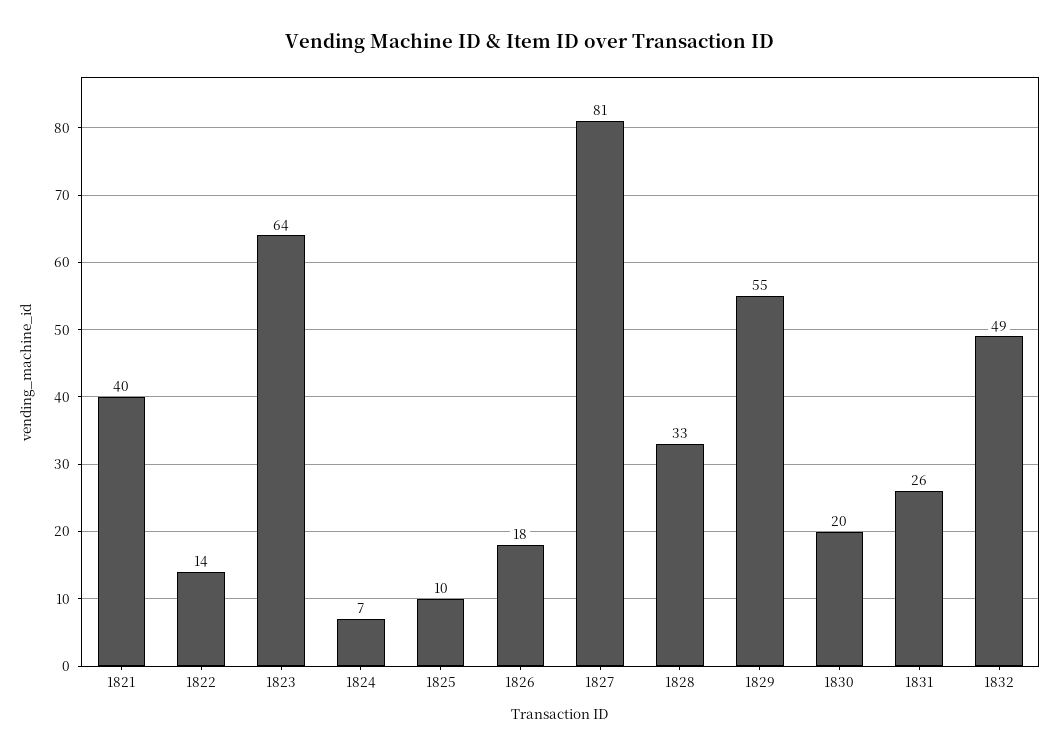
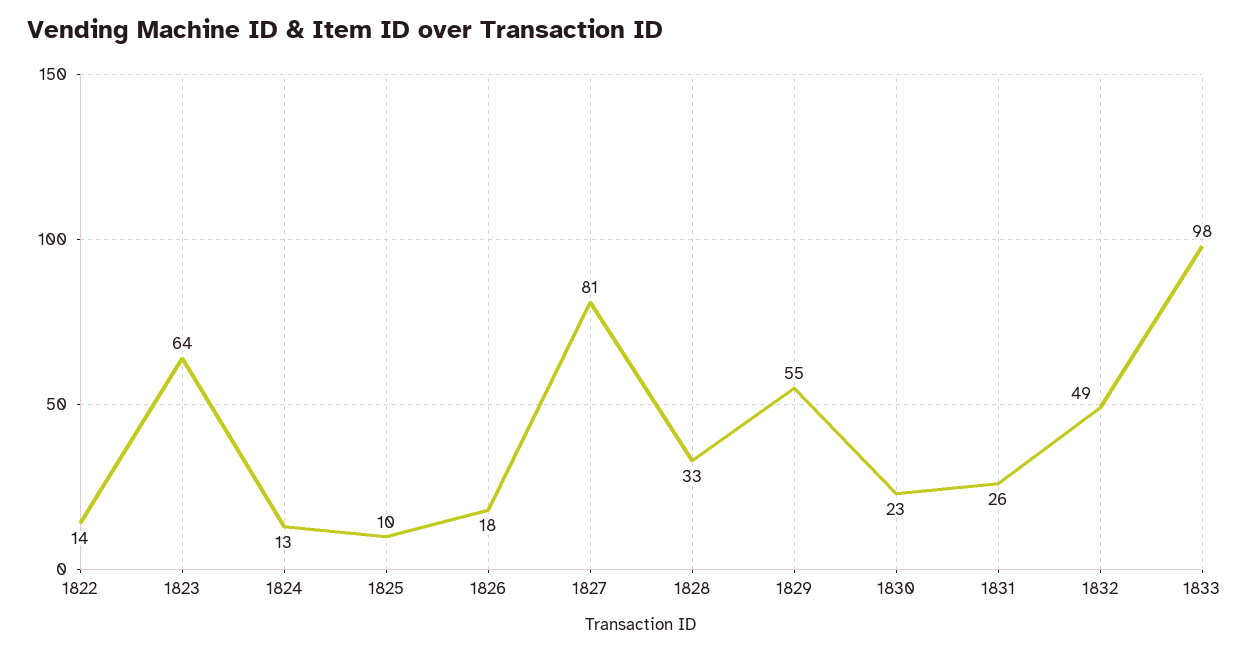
1821: 40 -> none
1824: 7 -> 13
1830: 20 -> 23
1833: none -> 98

